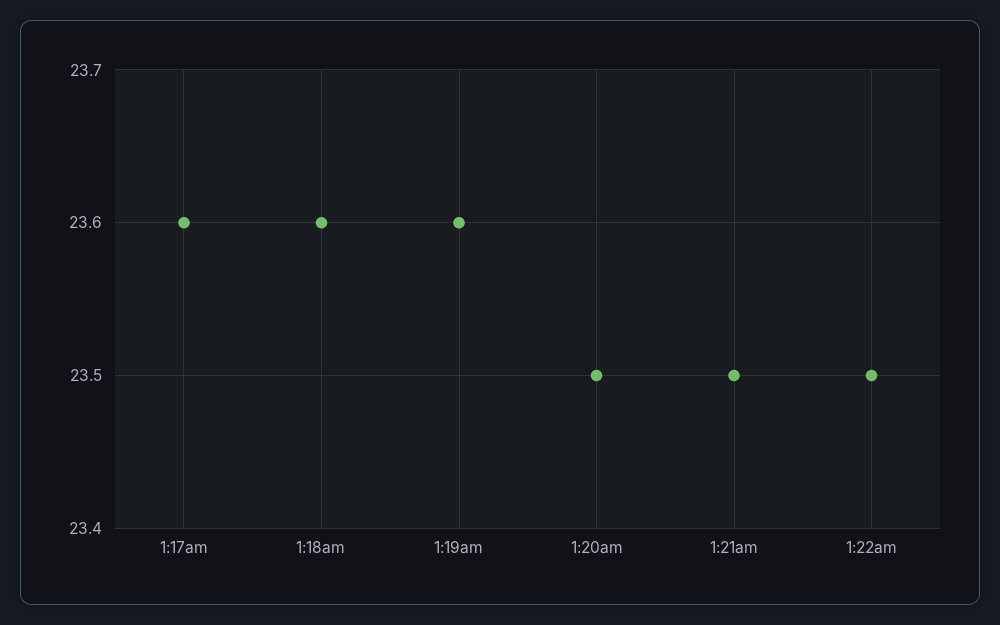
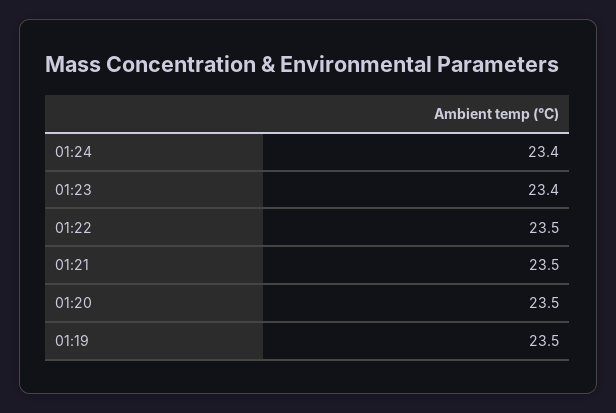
1:17am: 23.6 -> none
1:18am: 23.6 -> none
1:19am: 23.6 -> 23.5
01:24: none -> 23.4
01:23: none -> 23.4

